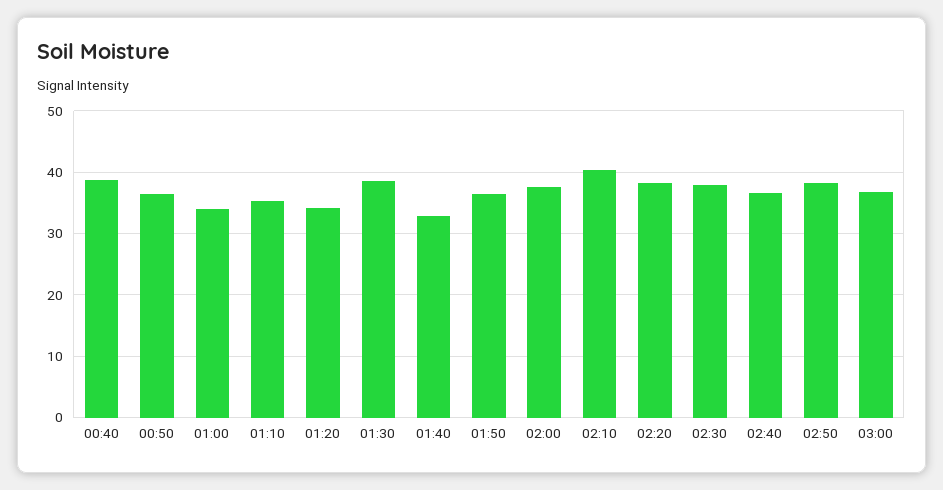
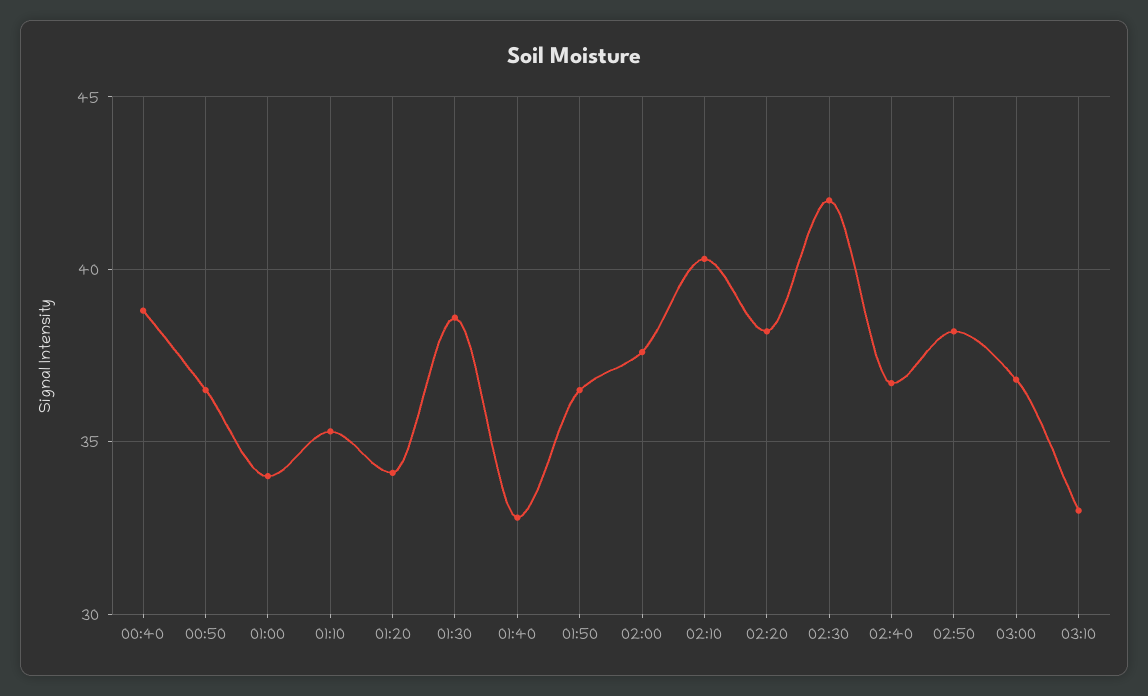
02:30: 38 -> 42
03:10: none -> 33

